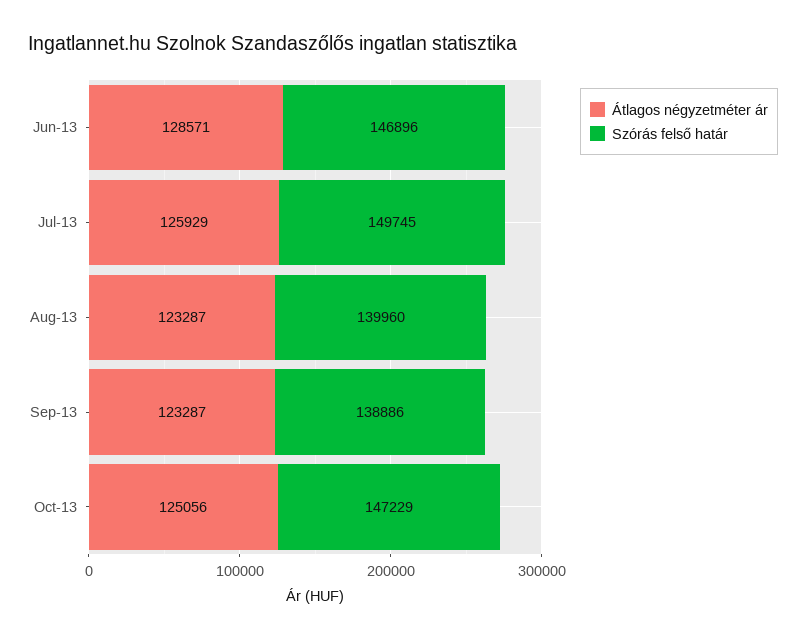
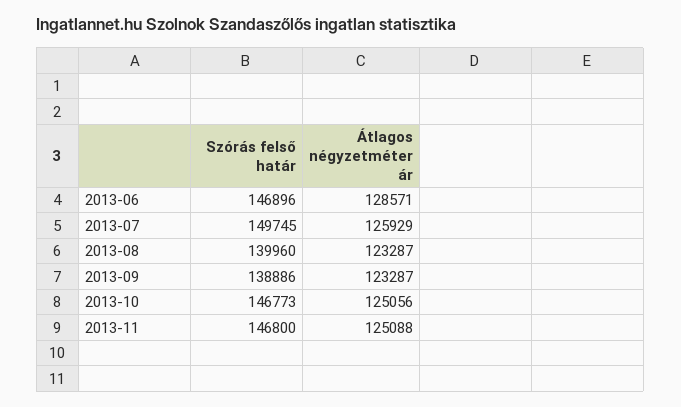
Szórás felső határ, Oct-13: 147229 -> 146773
Szórás felső határ, 2013-11: none -> 146800
Átlagos négyzetméter ár, 2013-11: none -> 125088

